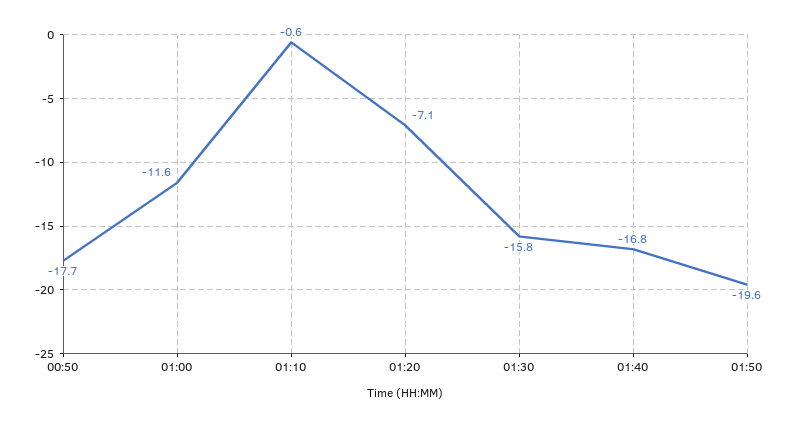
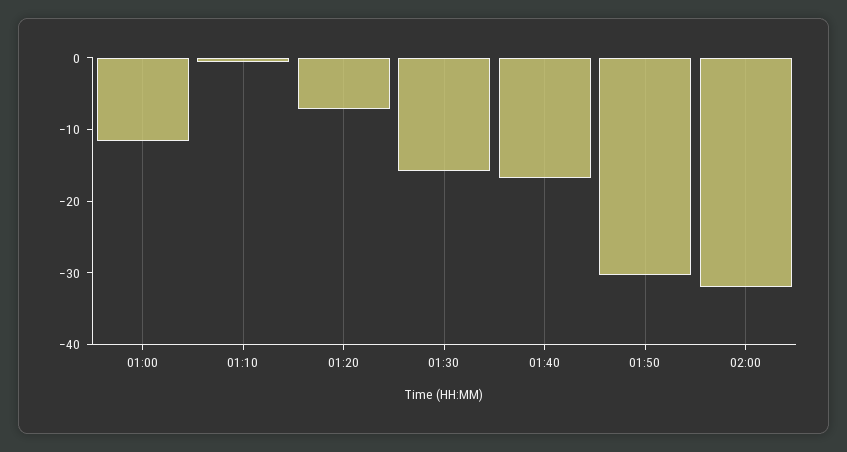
00:50: -17.7 -> none
01:50: -19.6 -> -30
02:00: none -> -32

